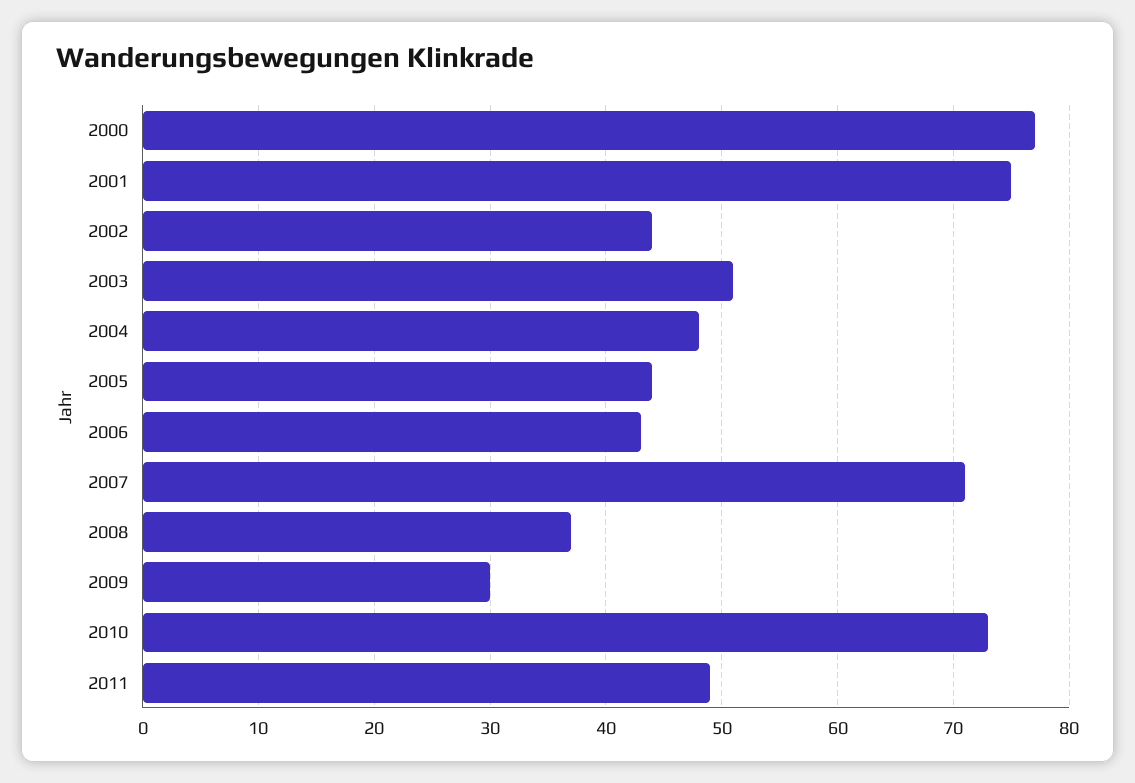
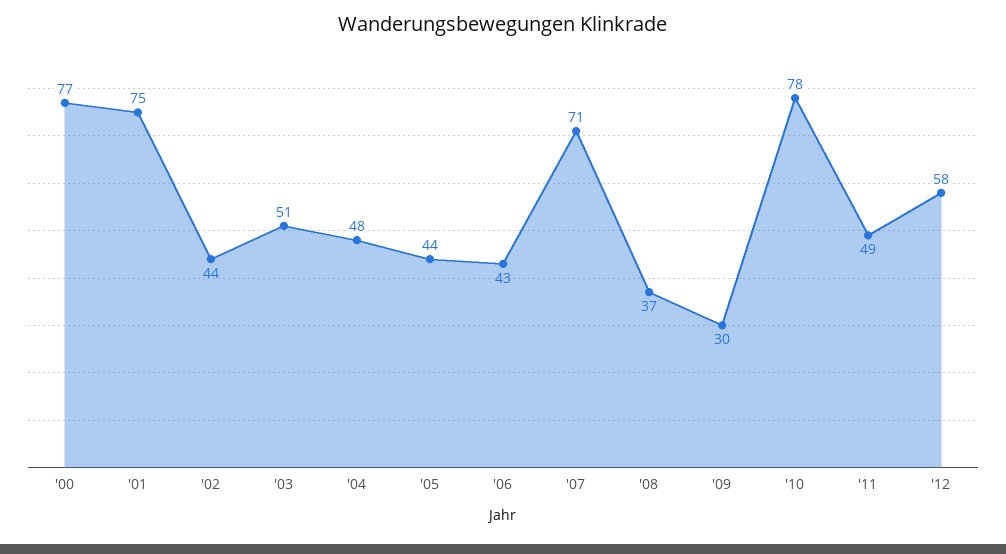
2010: 73 -> 78
'12: none -> 58

